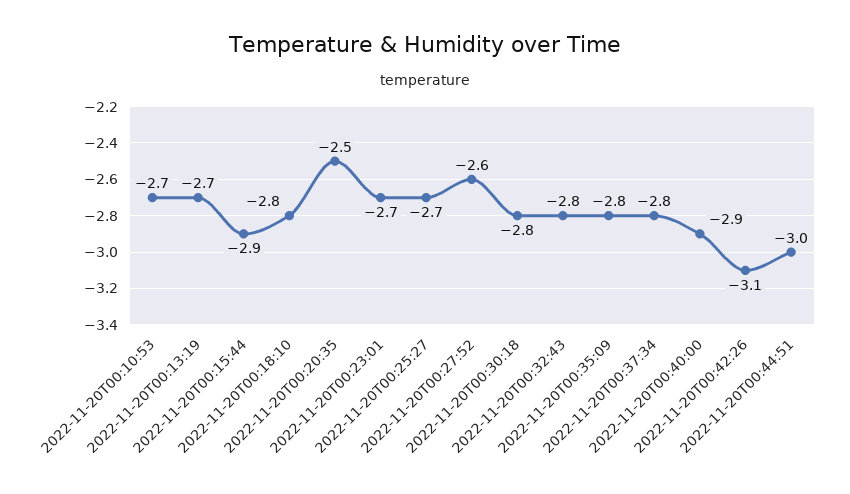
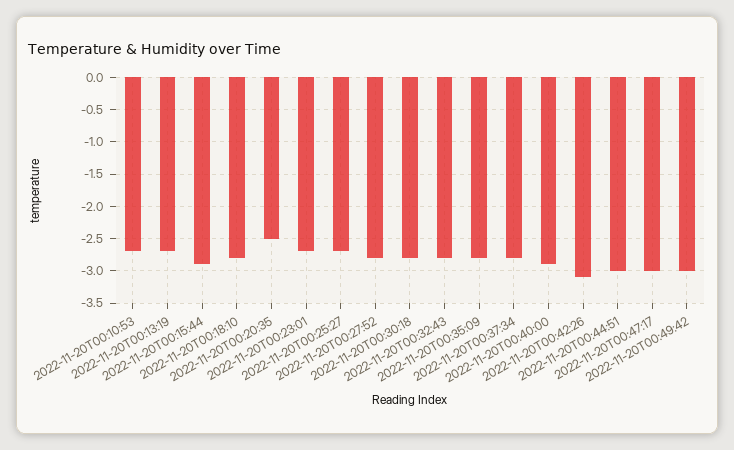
2022-11-20T00:27:52: -2.6 -> -2.8
2022-11-20T00:47:17: none -> -3
2022-11-20T00:49:42: none -> -3

